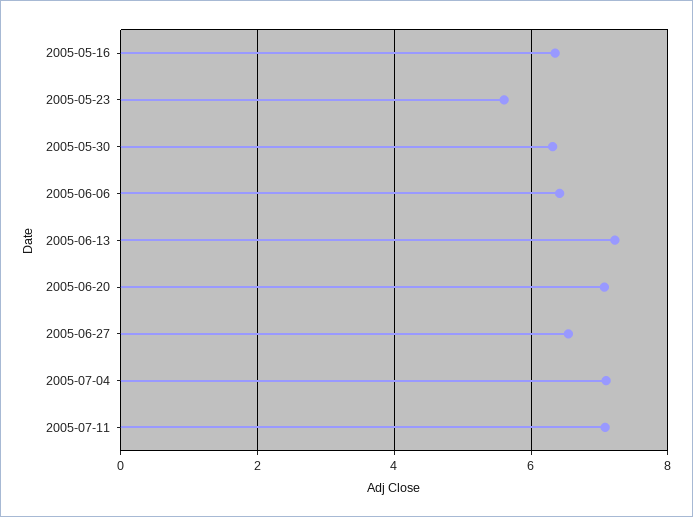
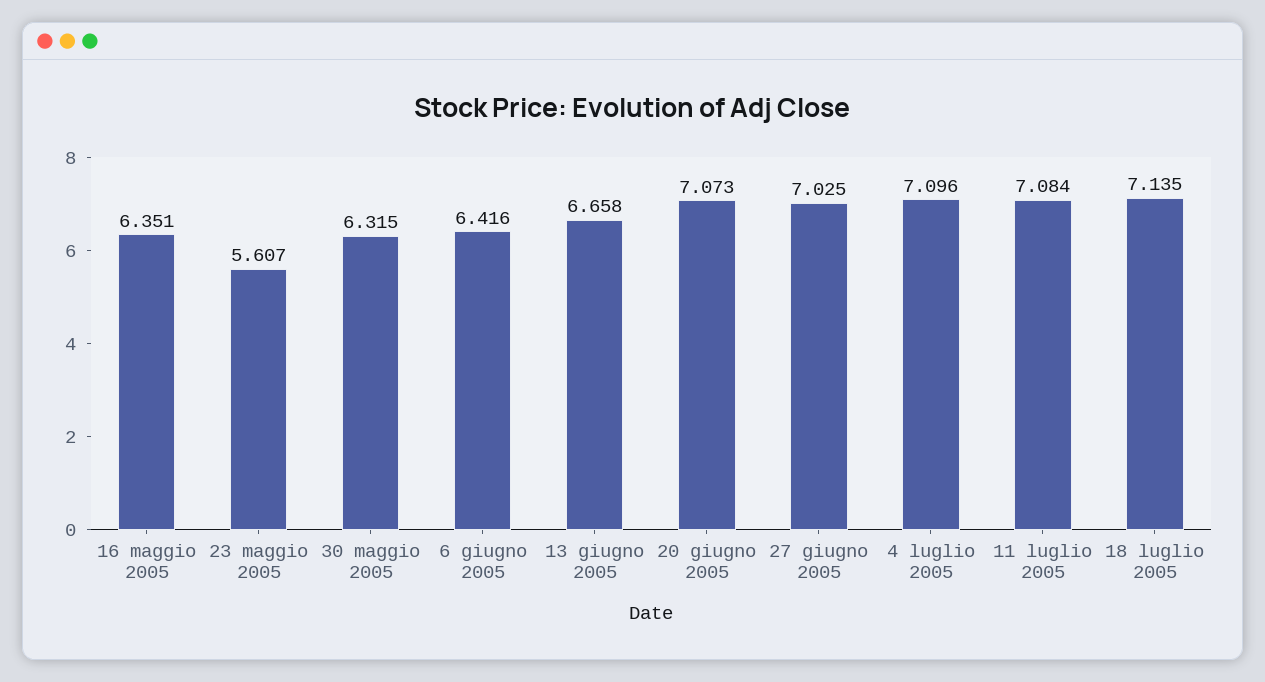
2005-06-13: 7.2 -> 6.658
2005-06-27: 6.6 -> 7.025
18 luglio 2005: none -> 7.135

